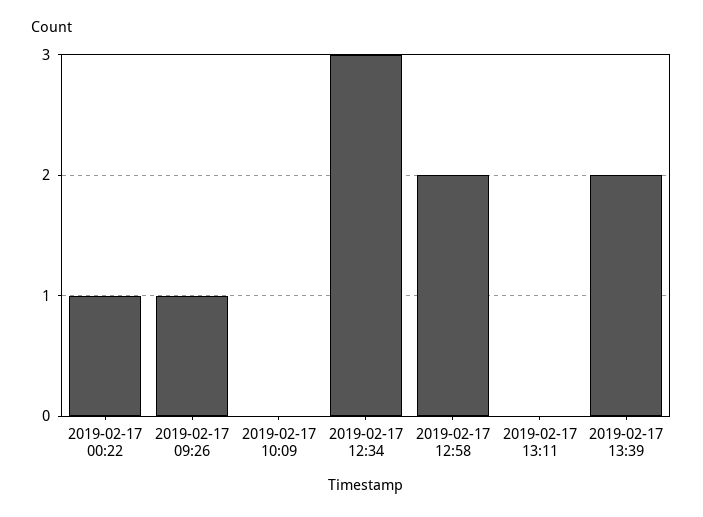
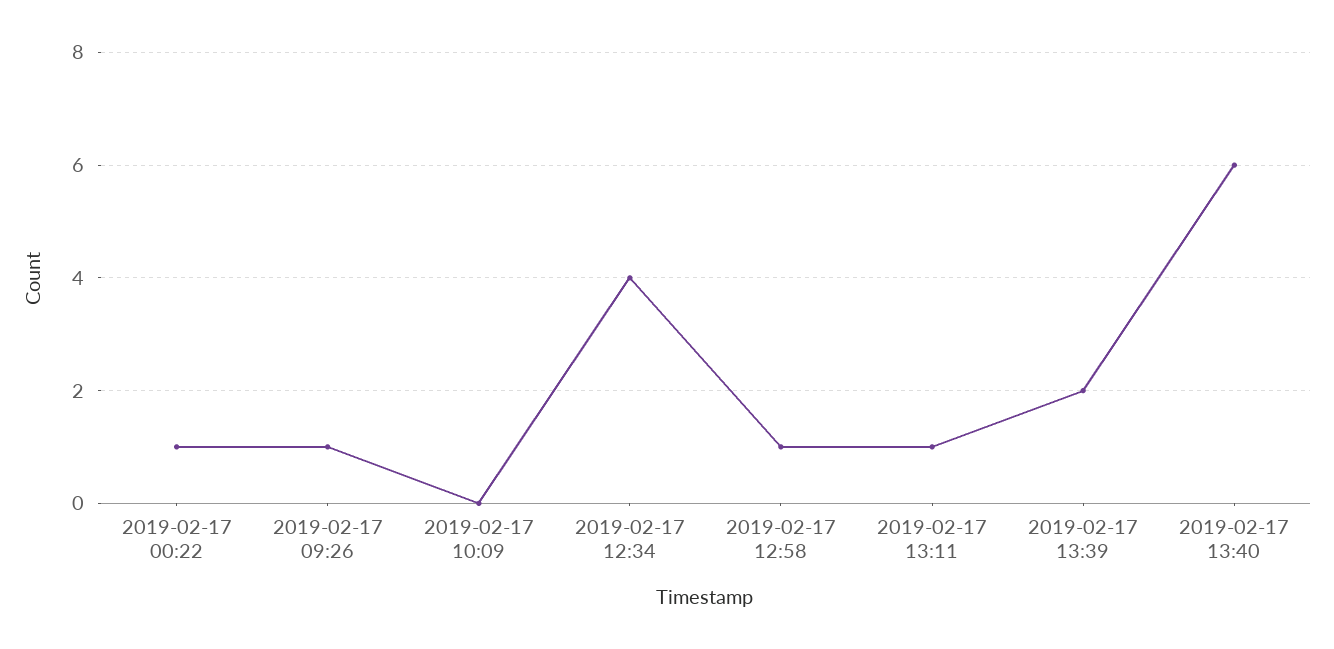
2019-02-17 12:34: 3 -> 4
2019-02-17 12:58: 2 -> 1
2019-02-17 13:11: 0 -> 1
2019-02-17 13:40: none -> 6

